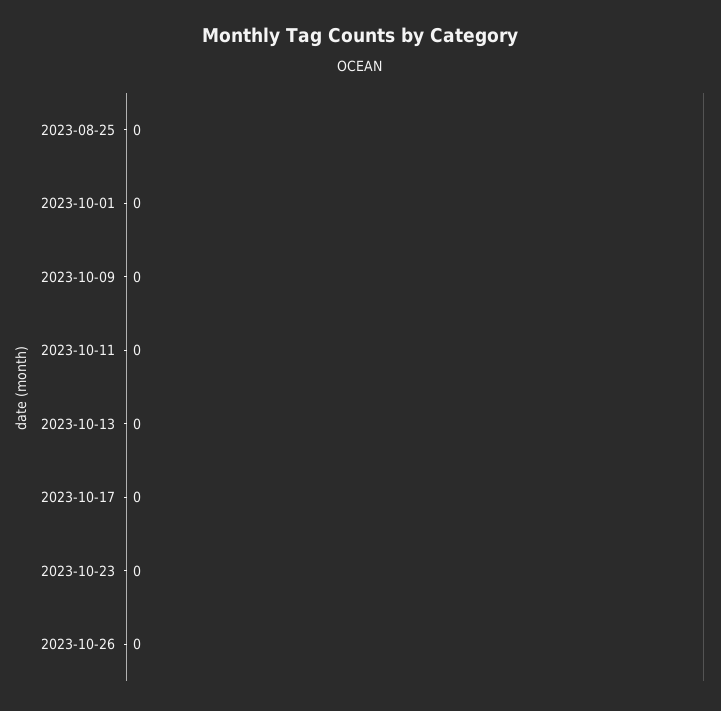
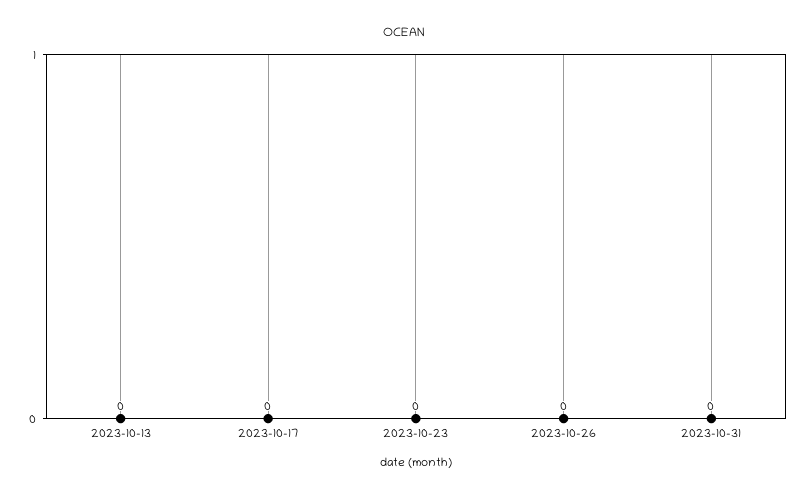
2023-08-25: 0 -> none
2023-10-01: 0 -> none
2023-10-09: 0 -> none
2023-10-11: 0 -> none
2023-10-31: none -> 0

